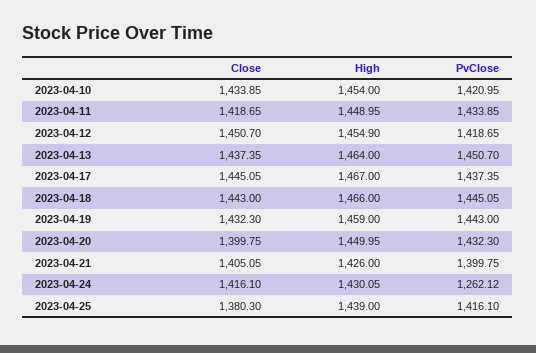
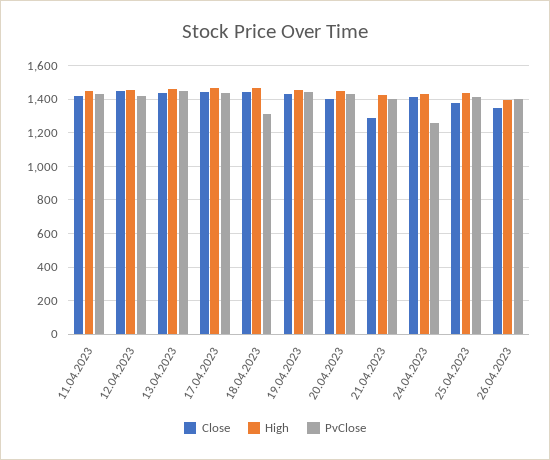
Close, 2023-04-10: 1433.85 -> none
High, 2023-04-10: 1454 -> none
PvClose, 2023-04-10: 1420.95 -> none
PvClose, 2023-04-18: 1445.05 -> 1300
Close, 2023-04-21: 1405.05 -> 1300
Close, 26.04.2023: none -> 1350
High, 26.04.2023: none -> 1400
PvClose, 26.04.2023: none -> 1400

